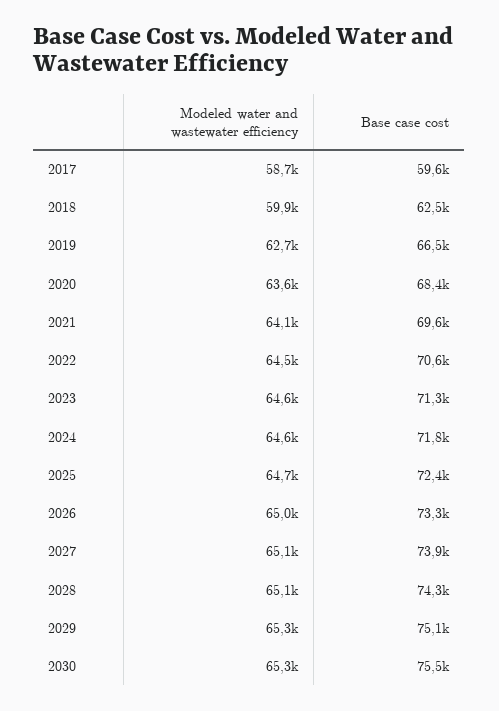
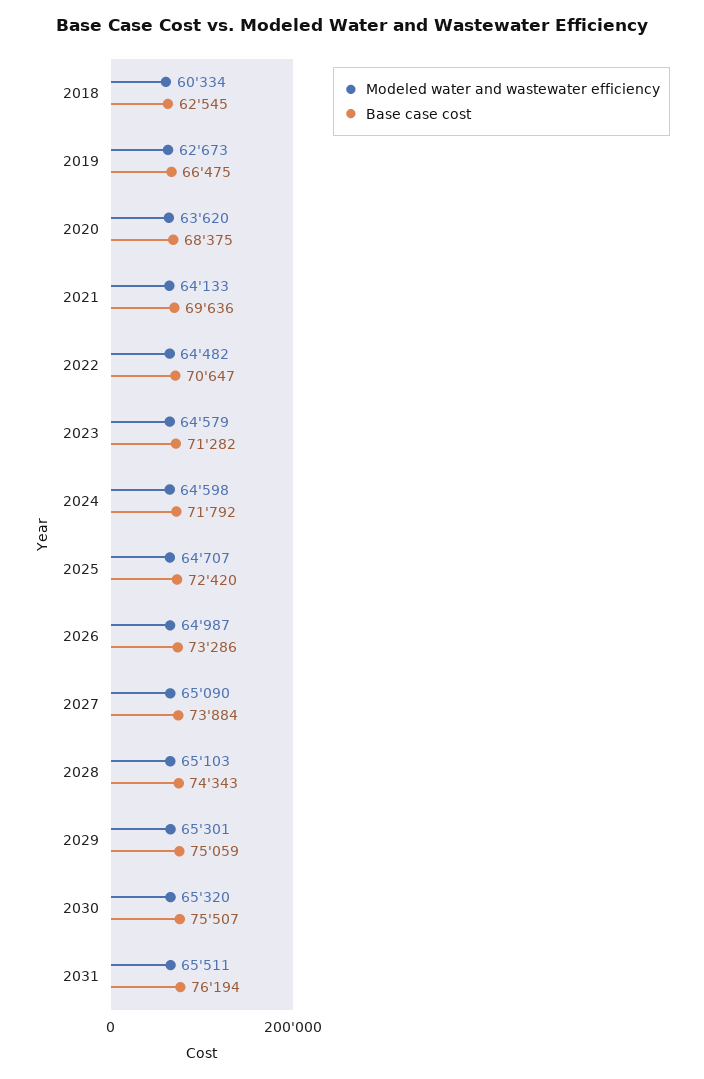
Modeled water and wastewater efficiency, 2017: 58700 -> none
Base case cost, 2017: 59600 -> none
Modeled water and wastewater efficiency, 2018: 59900 -> 60334
Modeled water and wastewater efficiency, 2031: none -> 65511
Base case cost, 2031: none -> 76194

